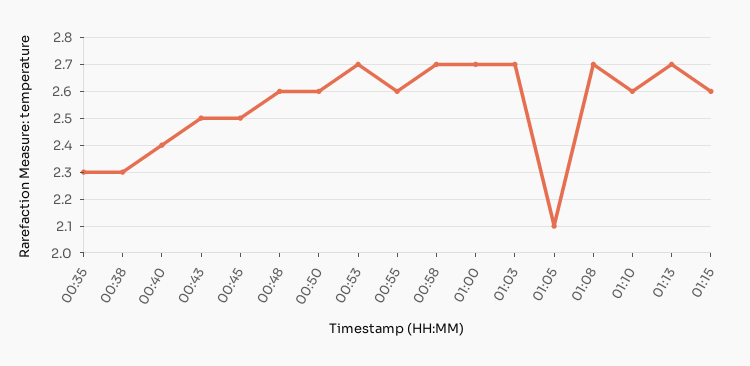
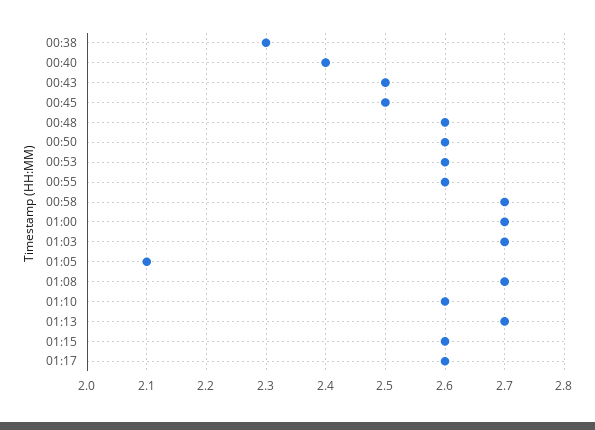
00:35: 2.3 -> none
00:53: 2.7 -> 2.6
01:17: none -> 2.6

